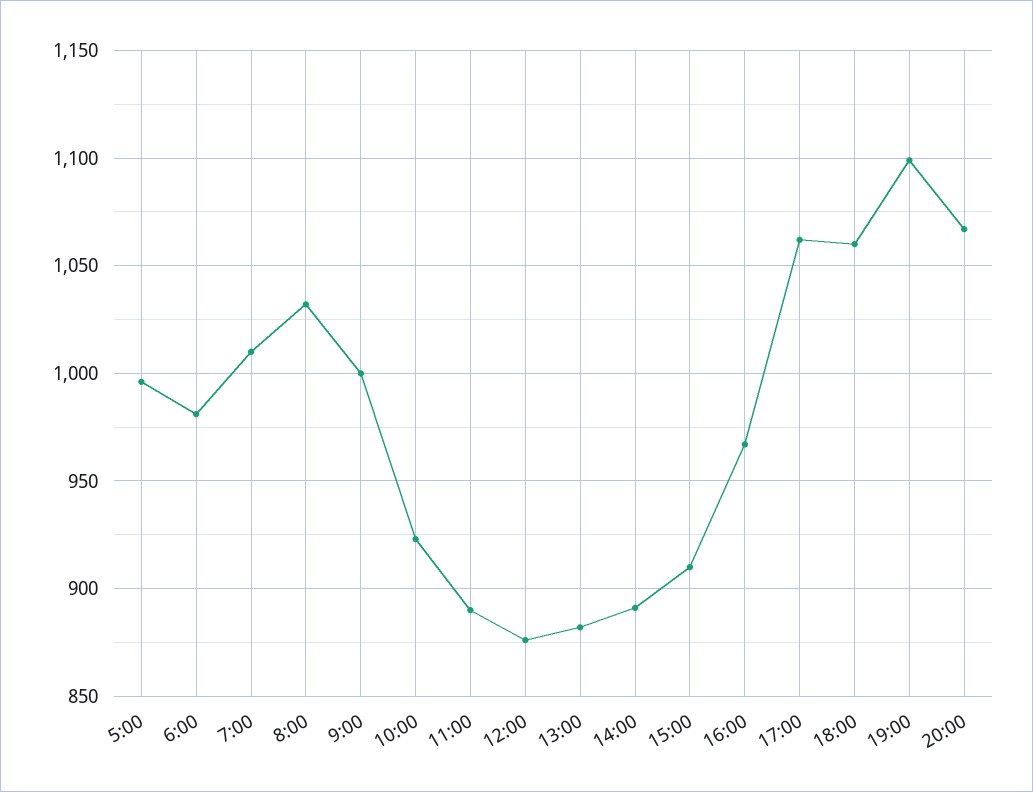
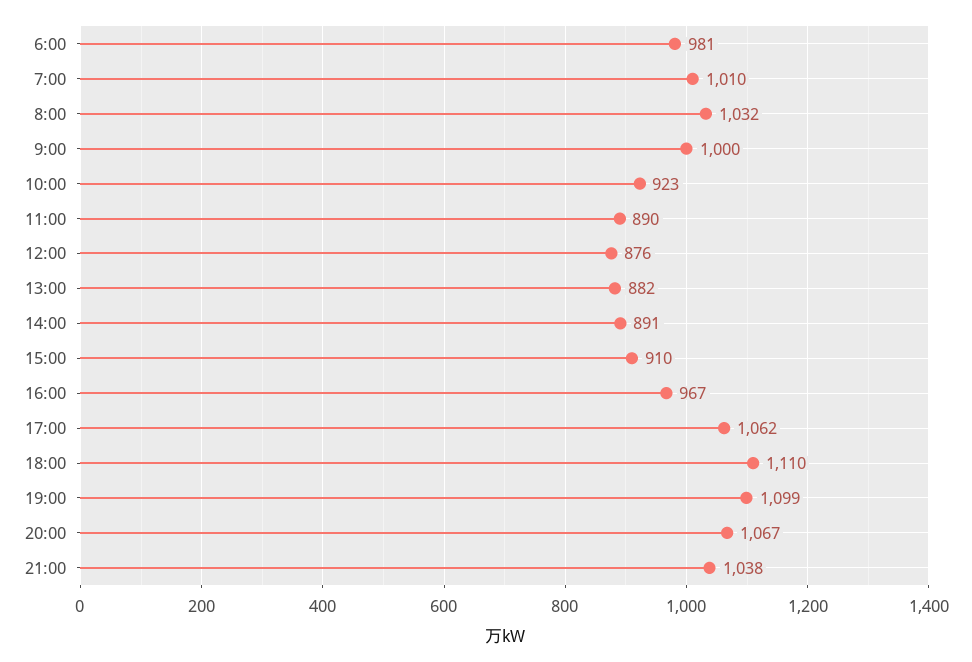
5:00: 995 -> none
18:00: 1060 -> 1110
21:00: none -> 1038

